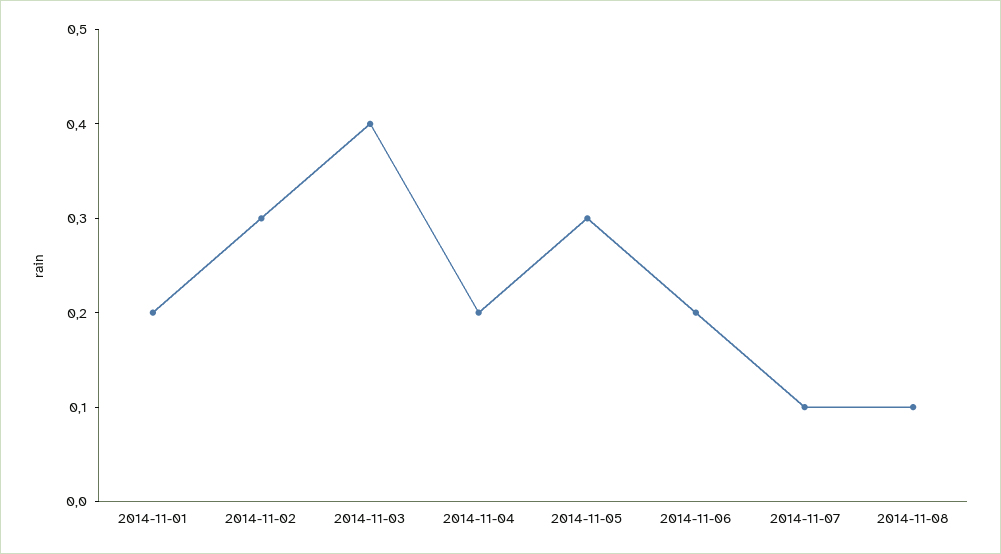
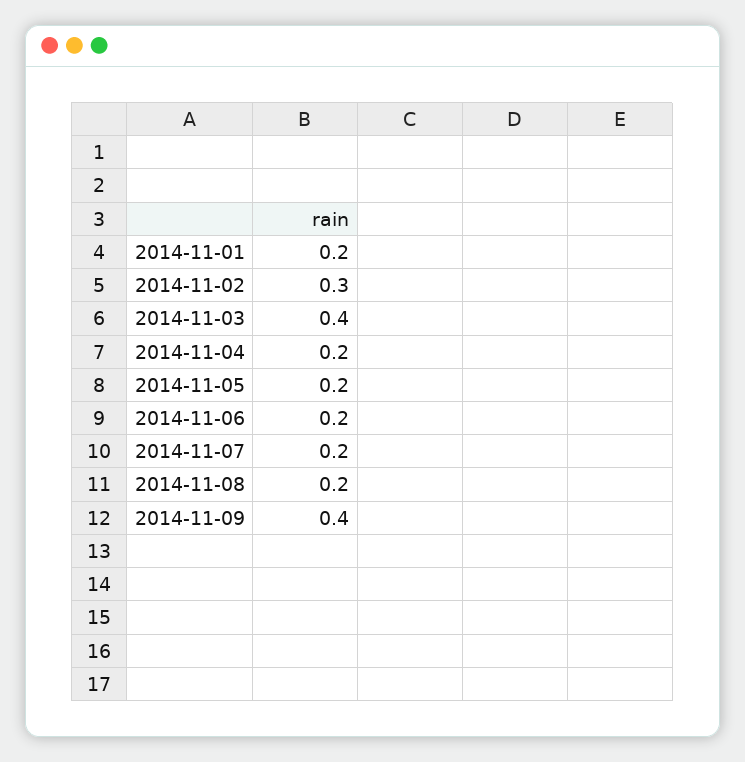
2014-11-05: 0.3 -> 0.2
2014-11-07: 0.1 -> 0.2
2014-11-08: 0.1 -> 0.2
2014-11-09: none -> 0.4

